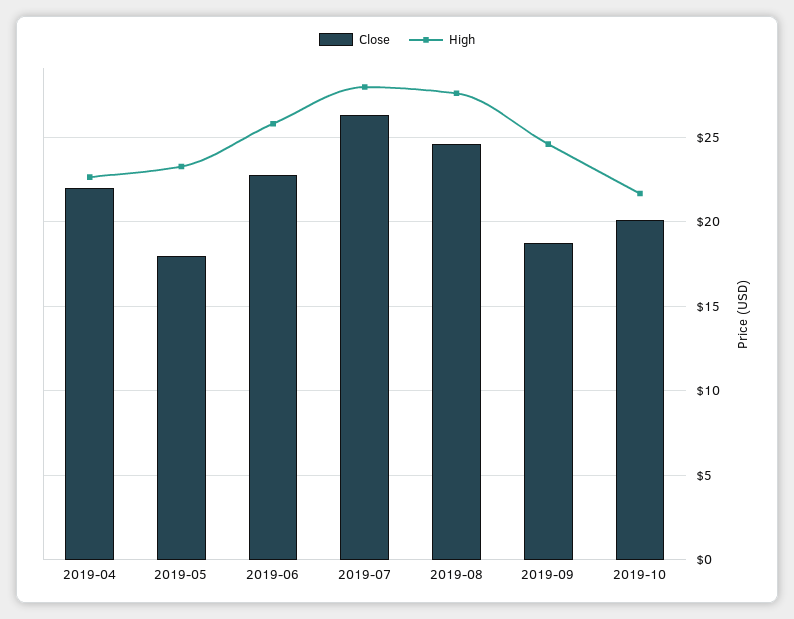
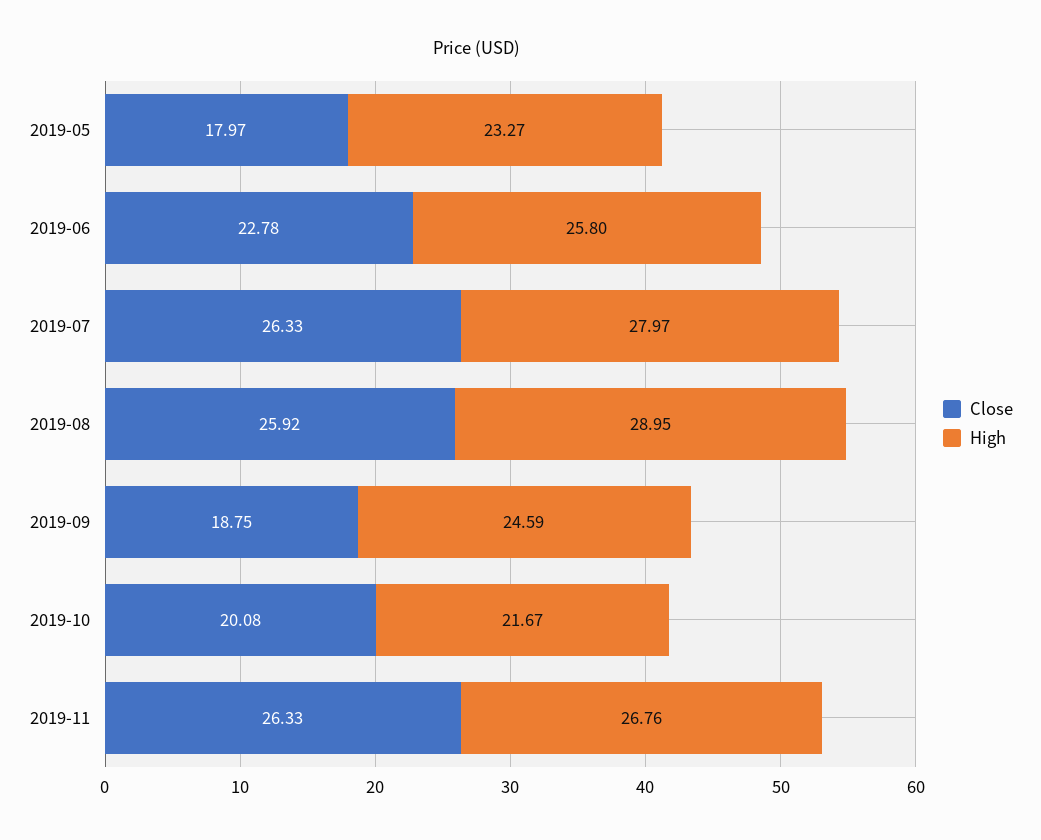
Close, 2019-04: 22 -> none
High, 2019-04: 22.5 -> none
Close, 2019-08: 24.5 -> 25.92
High, 2019-08: 27.5 -> 28.95
Close, 2019-11: none -> 26.33
High, 2019-11: none -> 26.76

